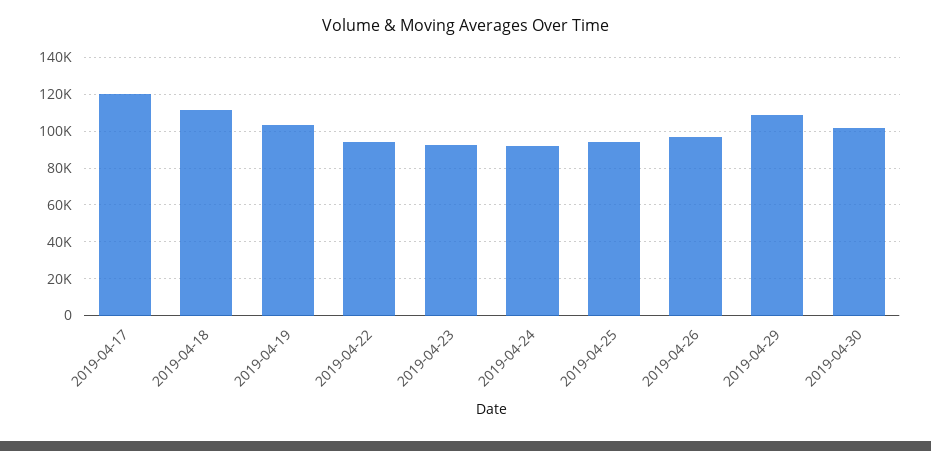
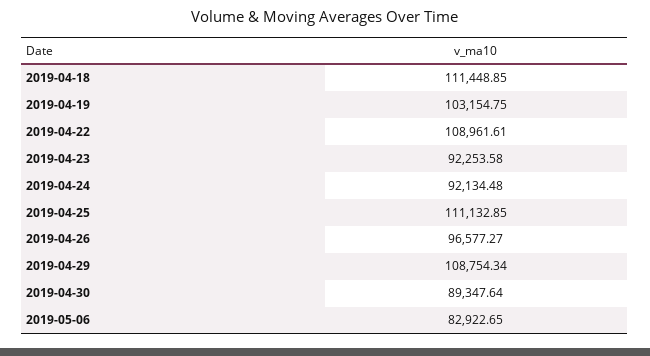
2019-04-17: 120000 -> none
2019-04-22: 95000 -> 108961.61
2019-04-25: 95000 -> 111132.85
2019-04-30: 100000 -> 89347.64
2019-05-06: none -> 82922.65

